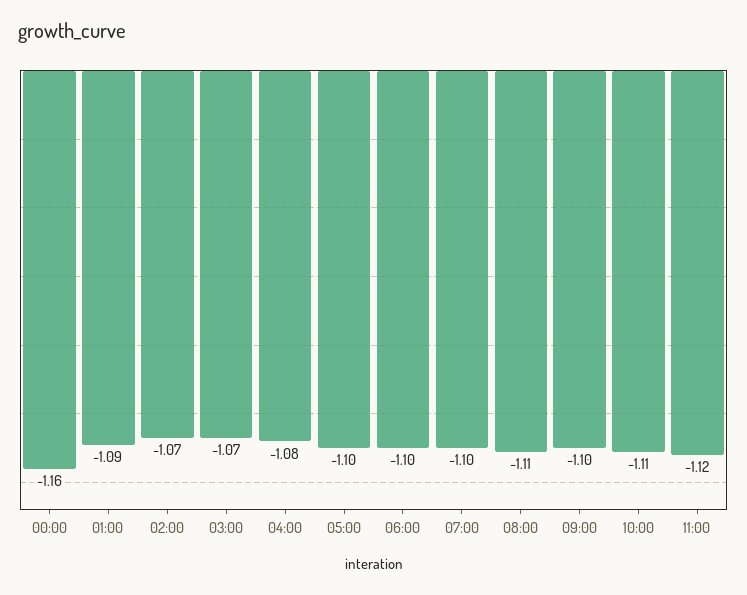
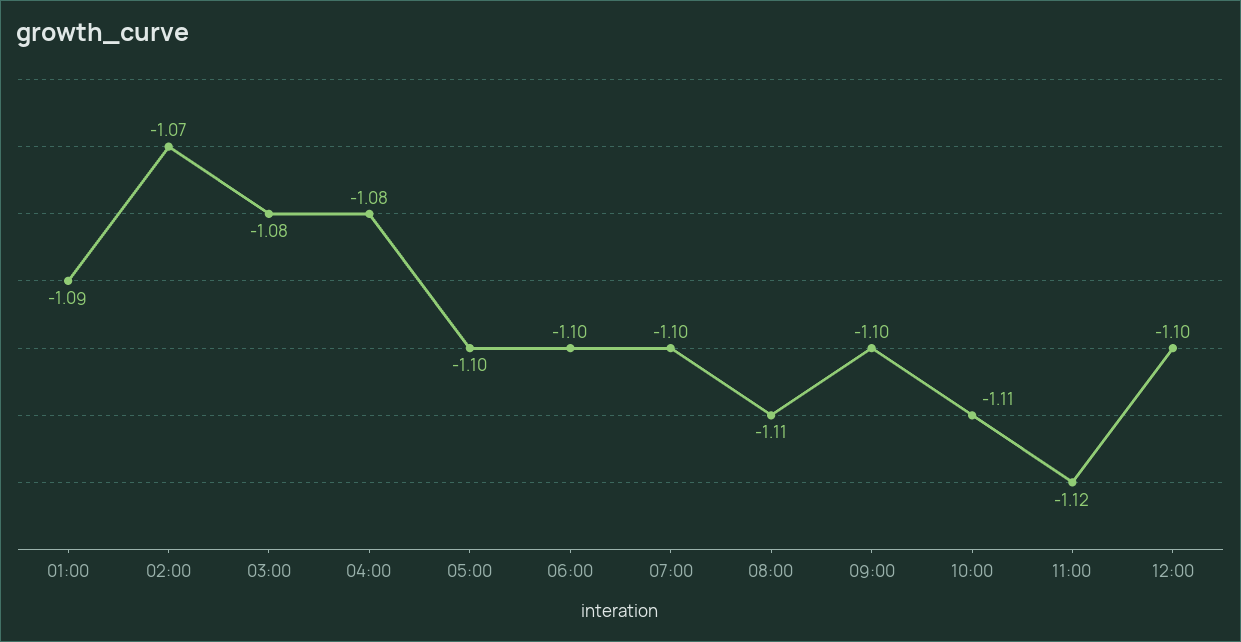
00:00: -1.16 -> none
03:00: -1.07 -> -1.08
12:00: none -> -1.1

